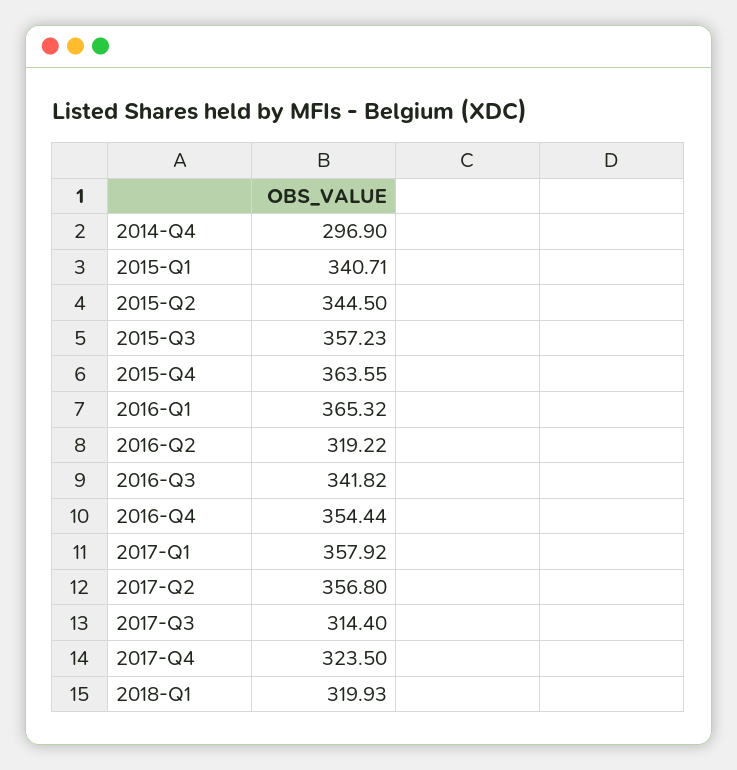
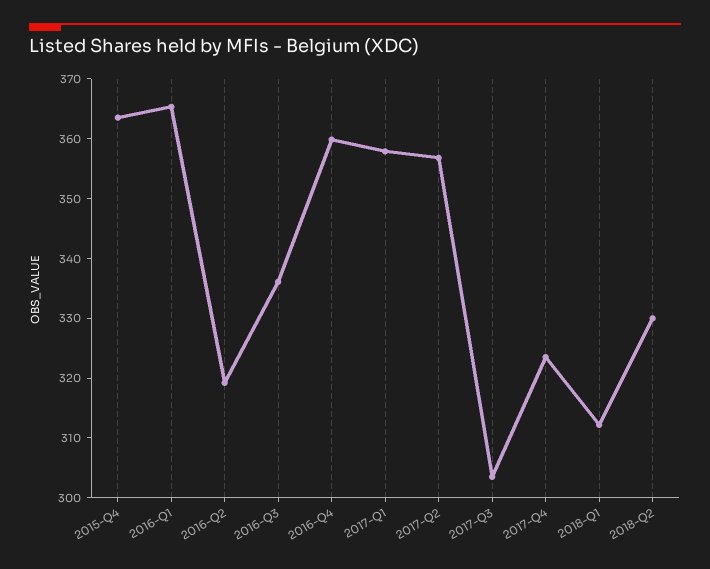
2014-Q4: 296.9 -> none
2015-Q1: 340.71 -> none
2015-Q2: 344.5 -> none
2015-Q3: 357.23 -> none
2016-Q3: 341.82 -> 336
2016-Q4: 354.44 -> 360
2017-Q3: 314.4 -> 304
2018-Q1: 319.93 -> 312
2018-Q2: none -> 330

